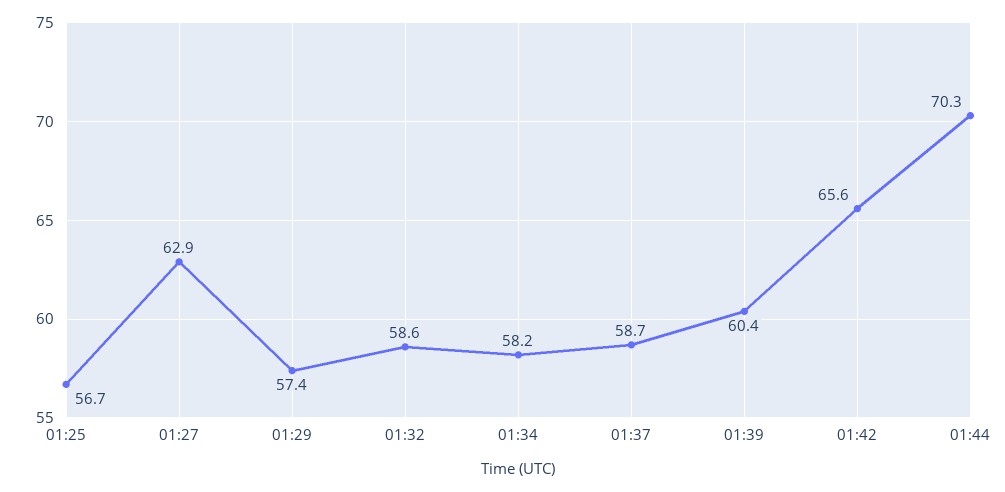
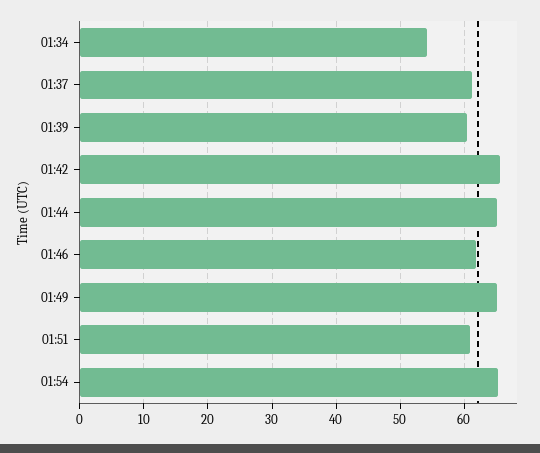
01:25: 56.7 -> none
01:27: 62.9 -> none
01:29: 57.4 -> none
01:32: 58.6 -> none
01:34: 58.2 -> 54
01:37: 58.7 -> 61
01:44: 70.3 -> 65
01:46: none -> 62
01:49: none -> 65
01:51: none -> 61
01:54: none -> 65

